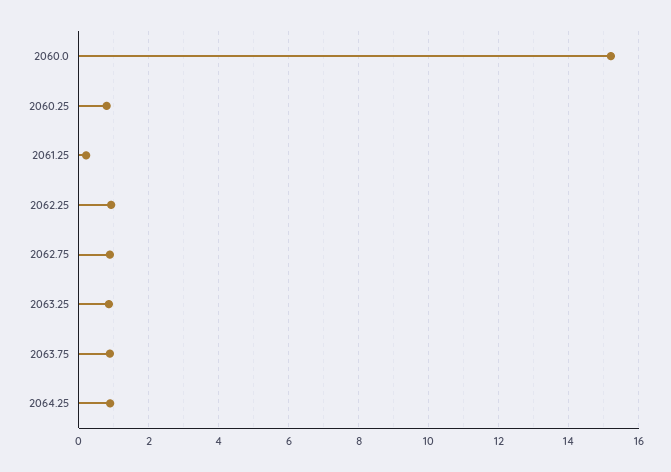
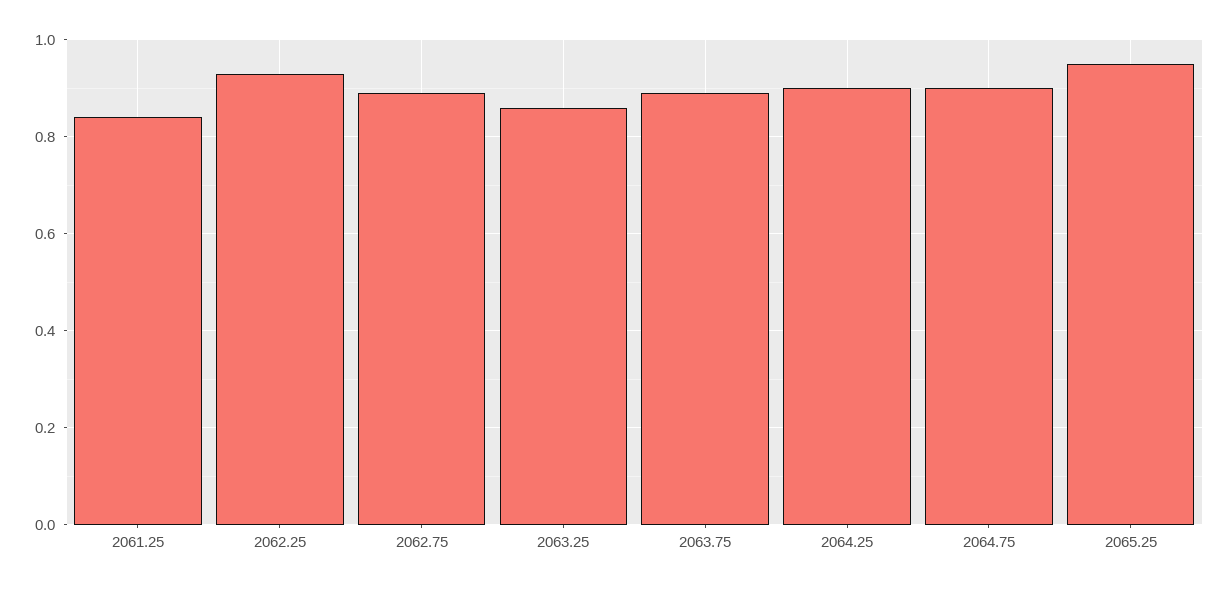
2060.0: 15.2 -> none
2060.25: 0.8 -> none
2061.25: 0.2 -> 0.85
2064.75: none -> 0.9
2065.25: none -> 0.95

